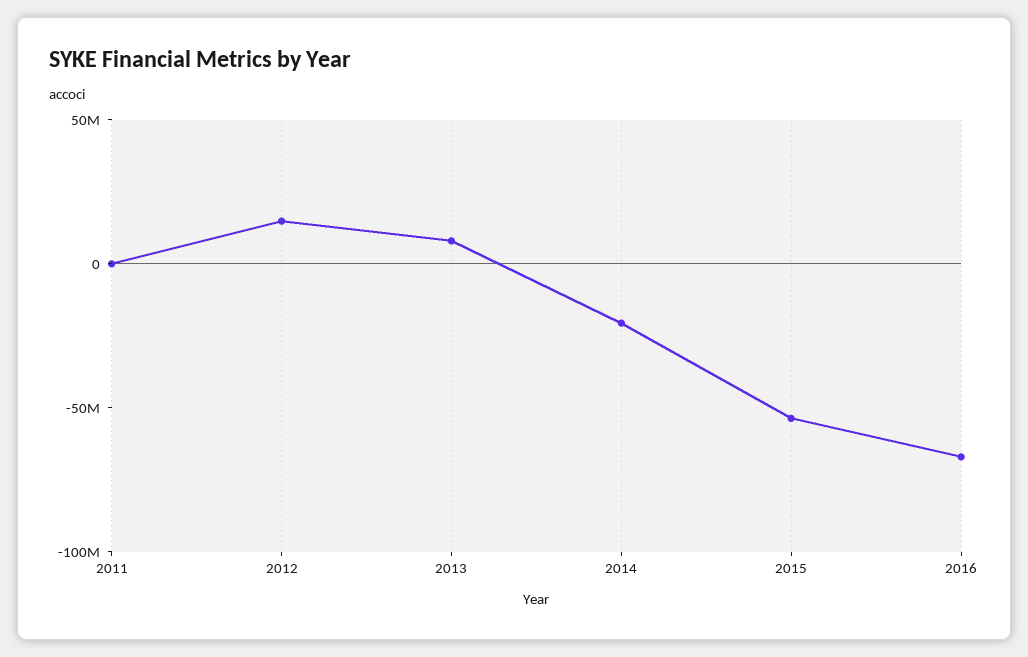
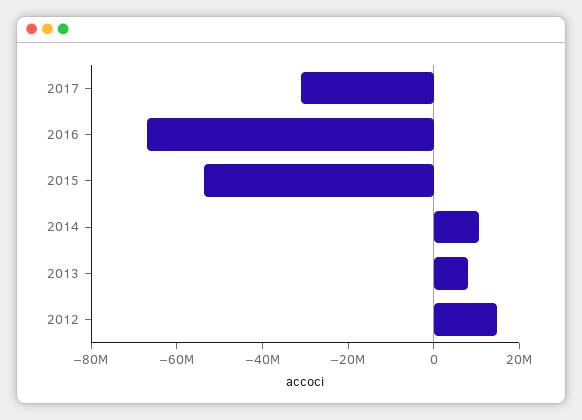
2011: 0 -> none
2014: -20000000 -> 10000000
2017: none -> -30000000

